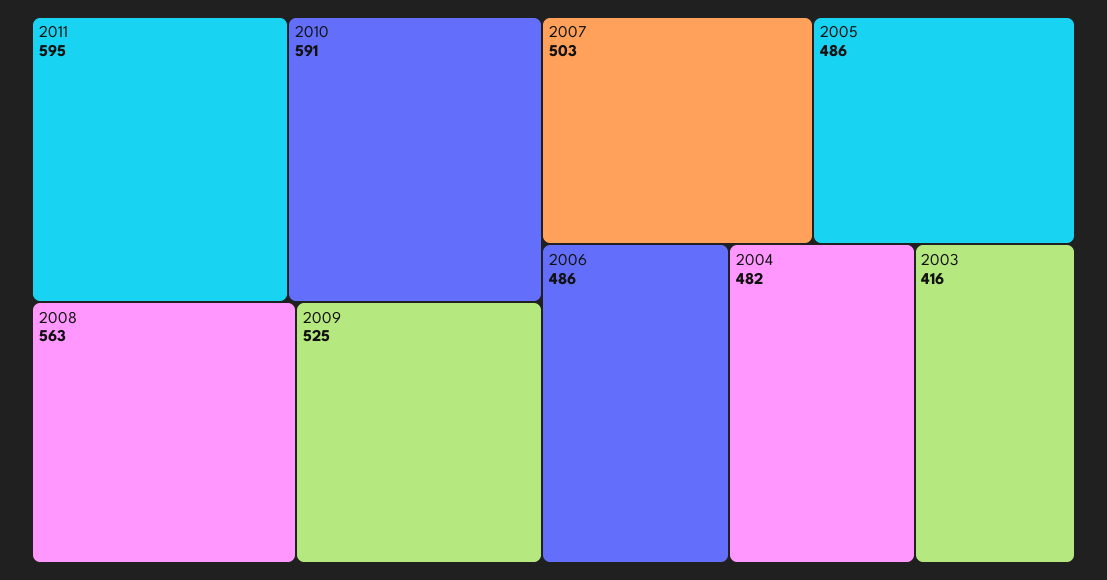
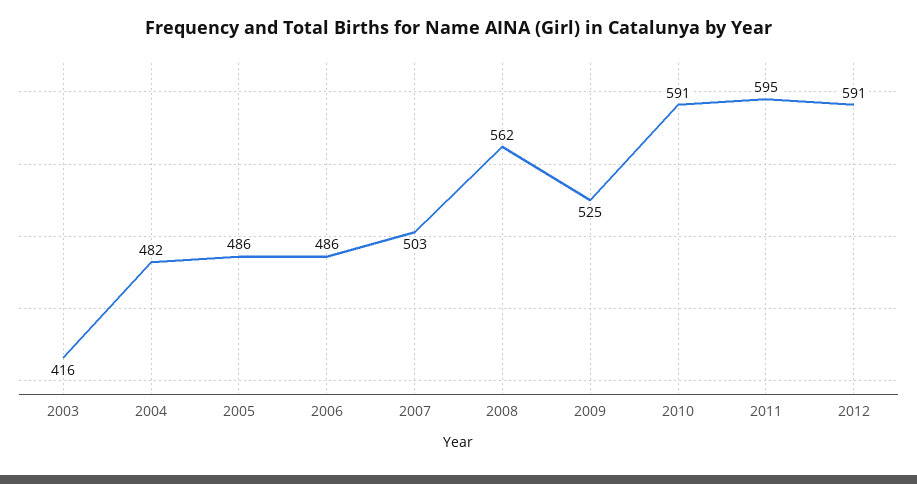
2008: 563 -> 562
2012: none -> 591

